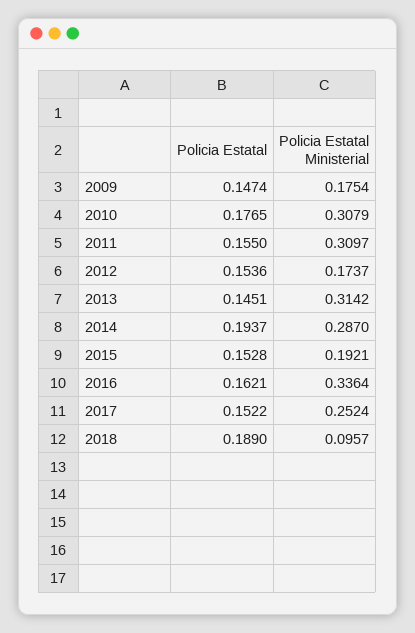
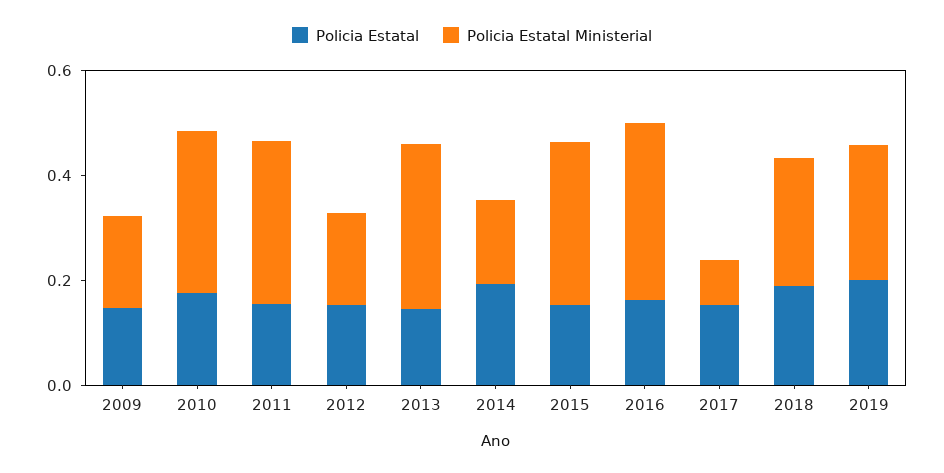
Policia Estatal Ministerial, 2014: 0.287 -> 0.15
Policia Estatal Ministerial, 2015: 0.1921 -> 0.3
Policia Estatal Ministerial, 2017: 0.2524 -> 0.1
Policia Estatal Ministerial, 2018: 0.0957 -> 0.25
Policia Estatal, 2019: none -> 0.2
Policia Estatal Ministerial, 2019: none -> 0.25

